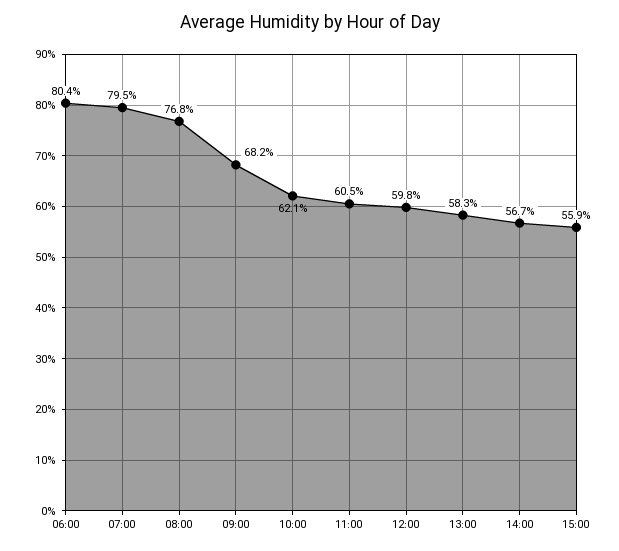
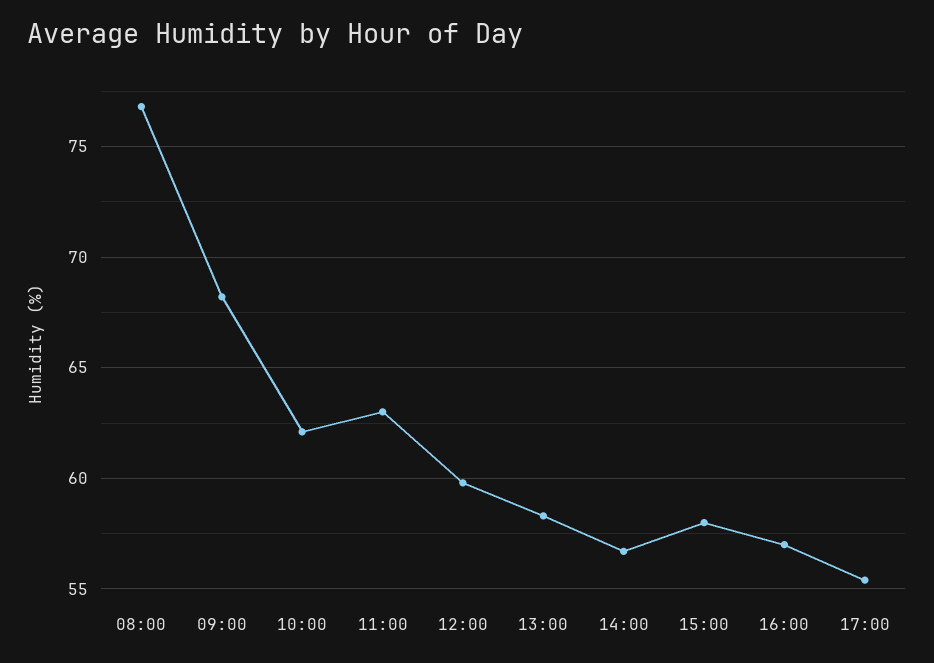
06:00: 80.4 -> none
07:00: 79.5 -> none
11:00: 60.5 -> 63
15:00: 55.9 -> 58
16:00: none -> 57
17:00: none -> 55.5

